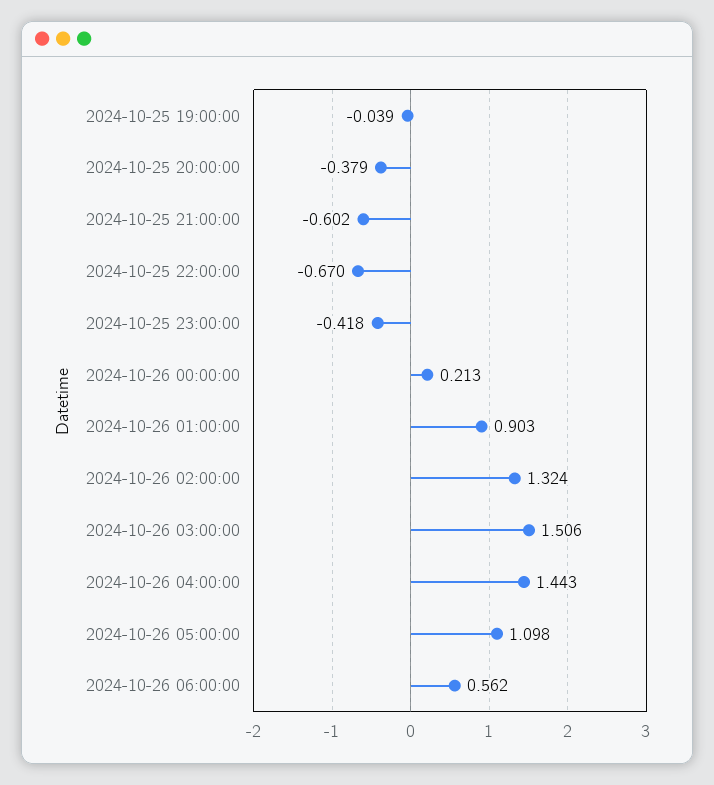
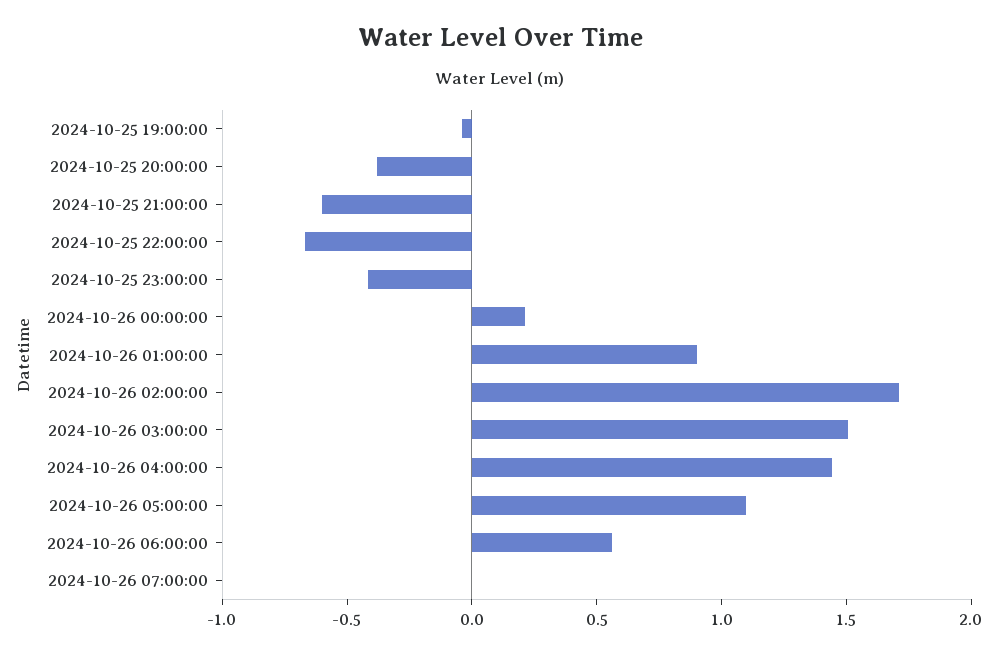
2024-10-26 02:00:00: 1.324 -> 1.7
2024-10-26 07:00:00: none -> 0

